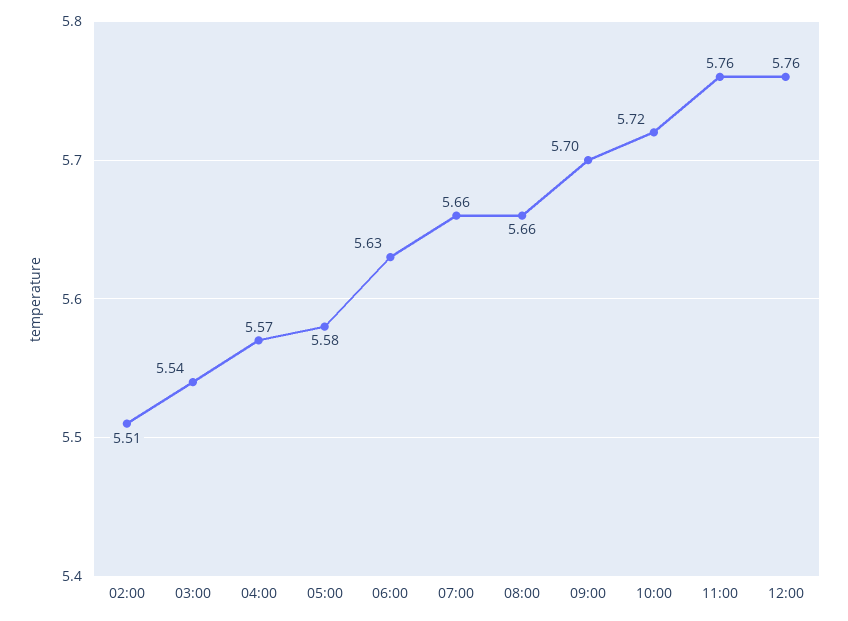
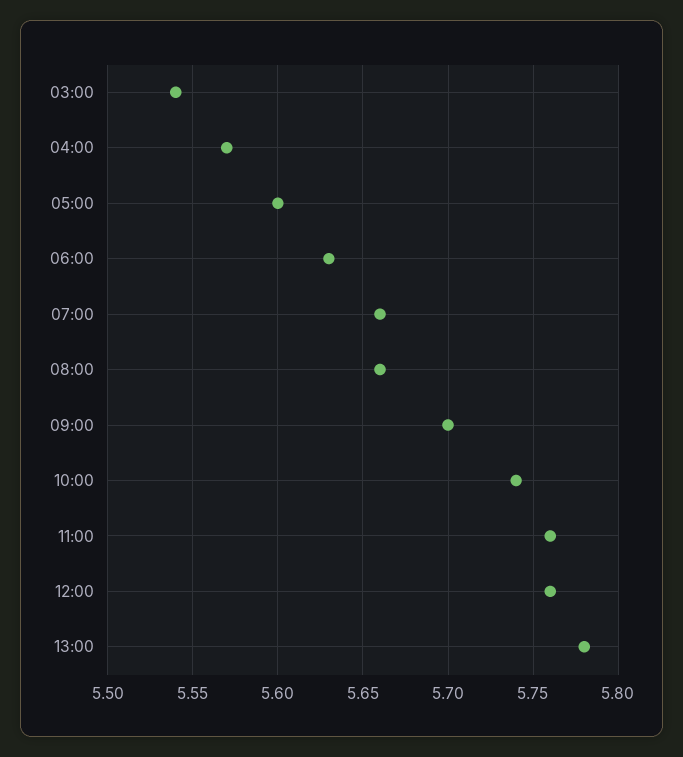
02:00: 5.51 -> none
05:00: 5.58 -> 5.6
10:00: 5.72 -> 5.74
13:00: none -> 5.78

